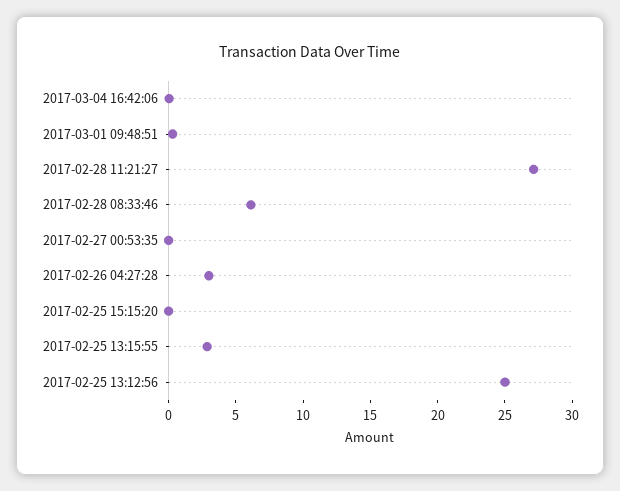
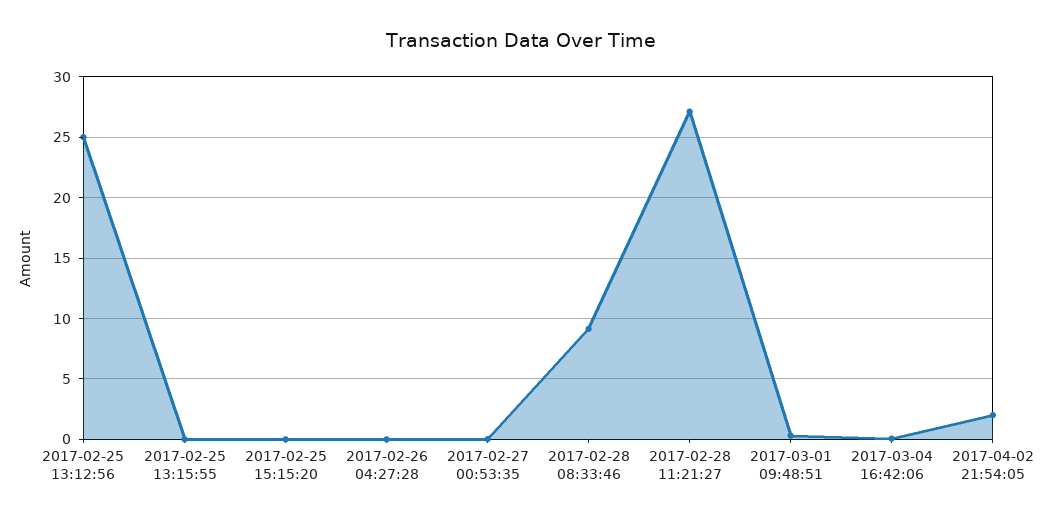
2017-02-28 08:33:46: 6 -> 9
2017-02-26 04:27:28: 3 -> 0
2017-02-25 13:15:55: 3 -> 0
2017-04-02 21:54:05: none -> 2

